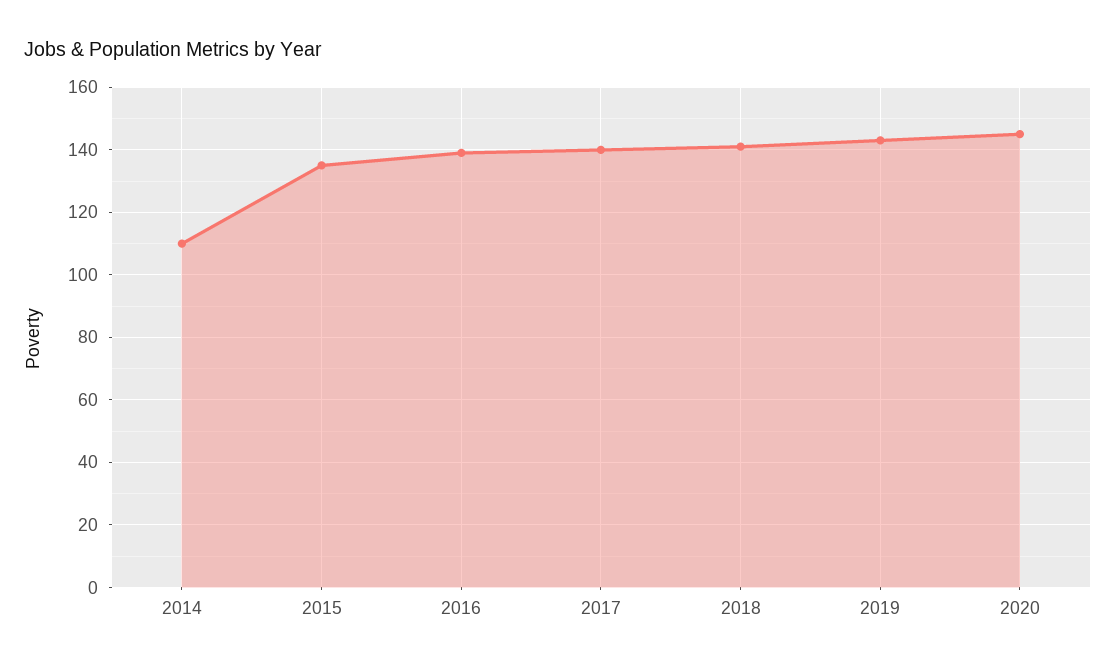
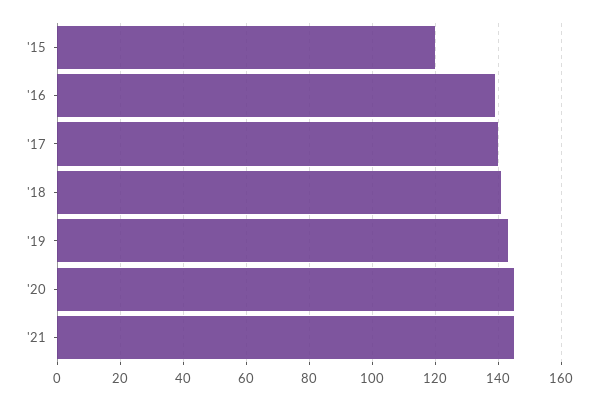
2014: 110 -> none
2015: 135 -> 120
'21: none -> 145

